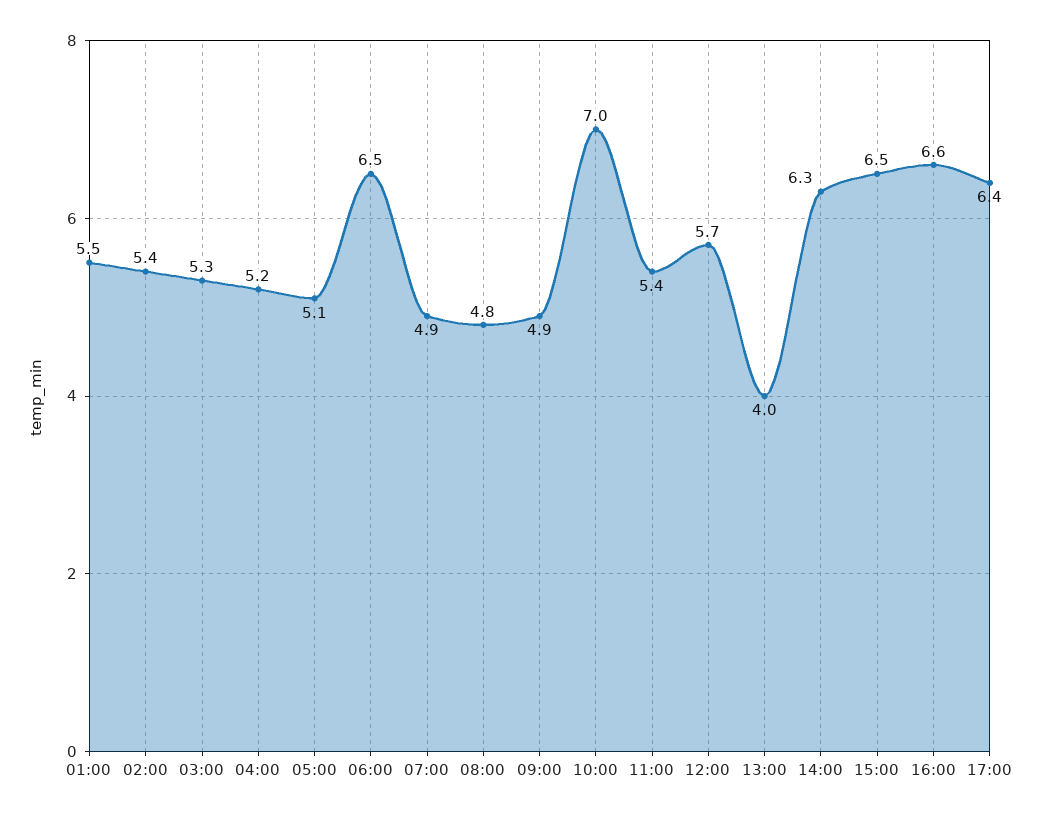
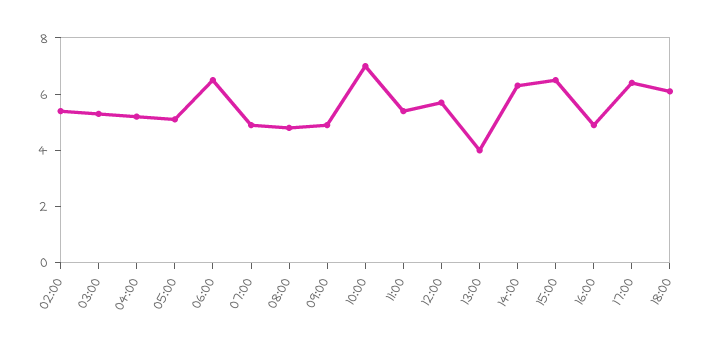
01:00: 5.5 -> none
16:00: 6.6 -> 5
18:00: none -> 6

